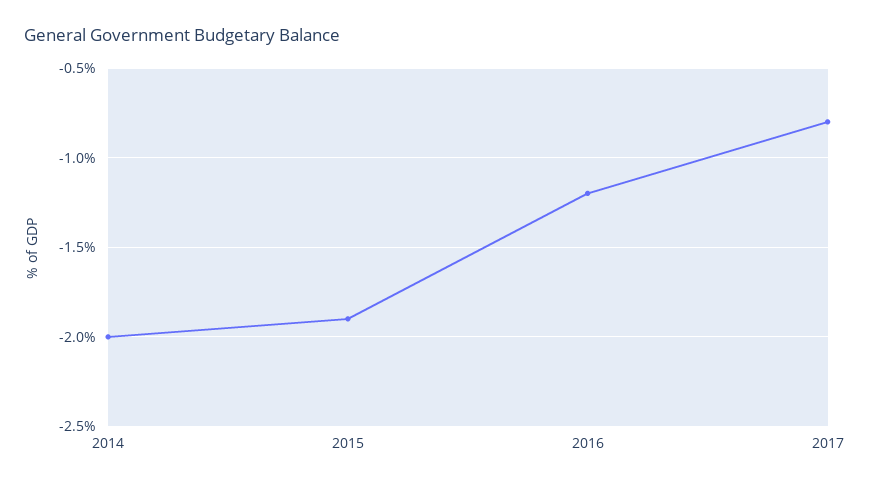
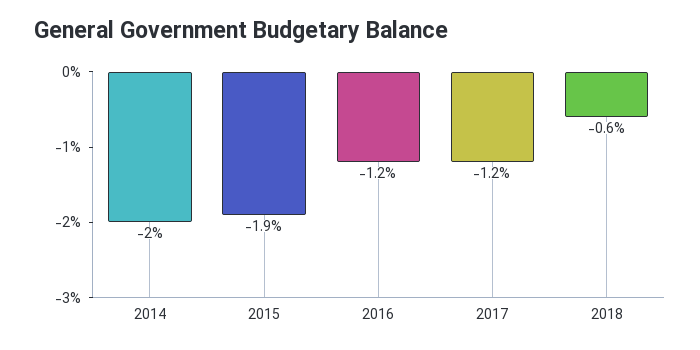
2017: -0.8 -> -1.2
2018: none -> -0.6

